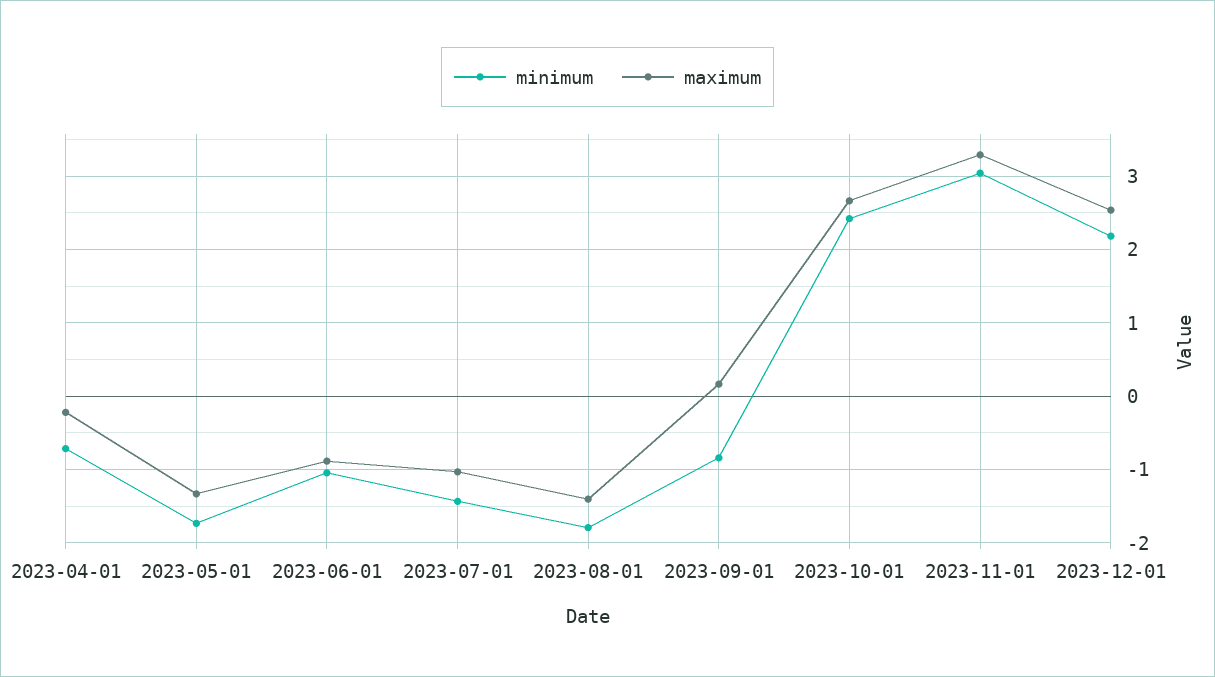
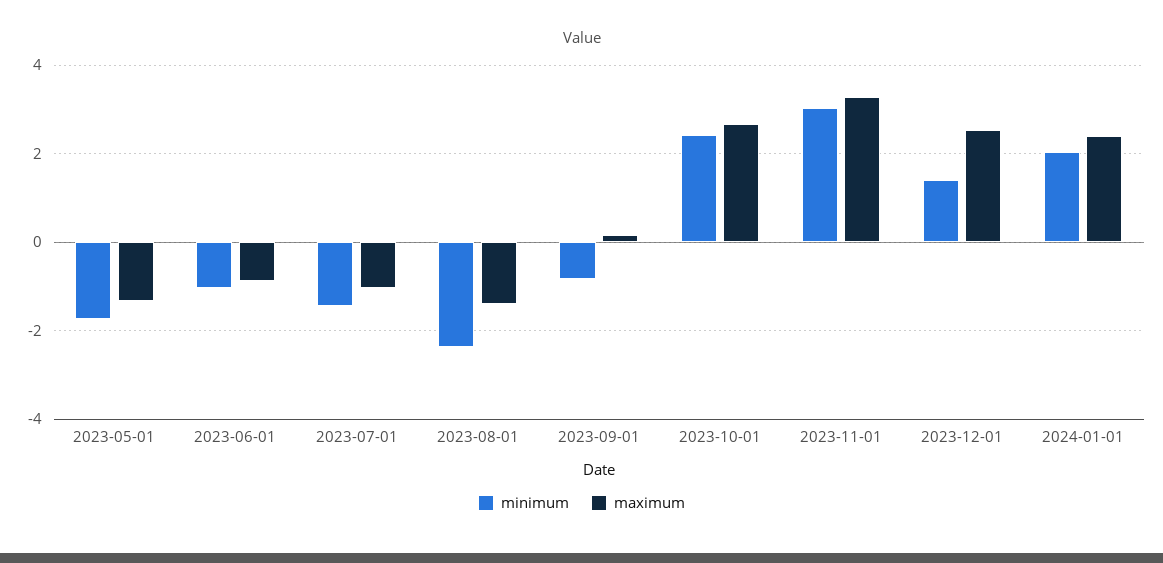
minimum, 2023-04-01: -0.7 -> none
maximum, 2023-04-01: -0.2 -> none
minimum, 2023-08-01: -1.8 -> -2.4
minimum, 2023-12-01: 2.2 -> 1.4
minimum, 2024-01-01: none -> 2
maximum, 2024-01-01: none -> 2.4

